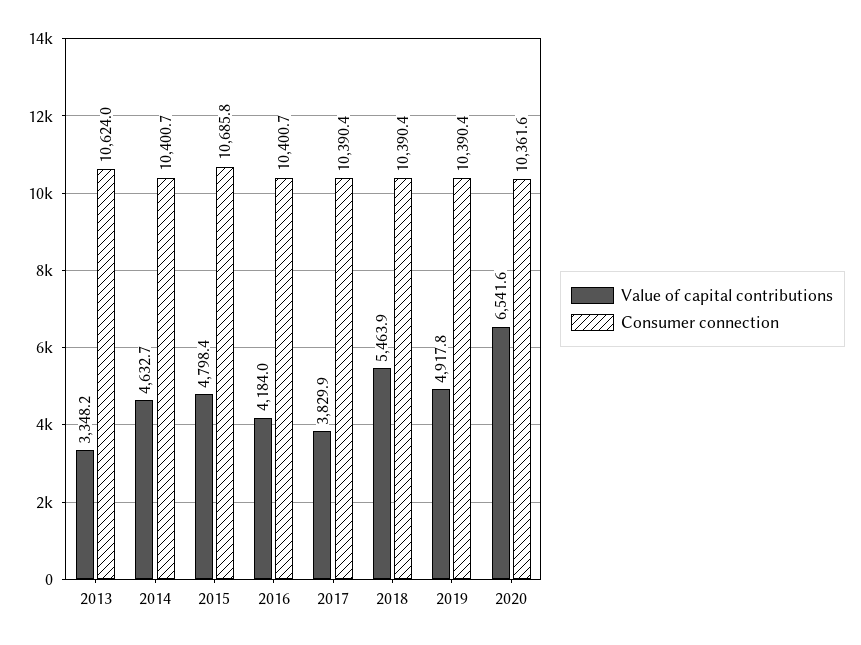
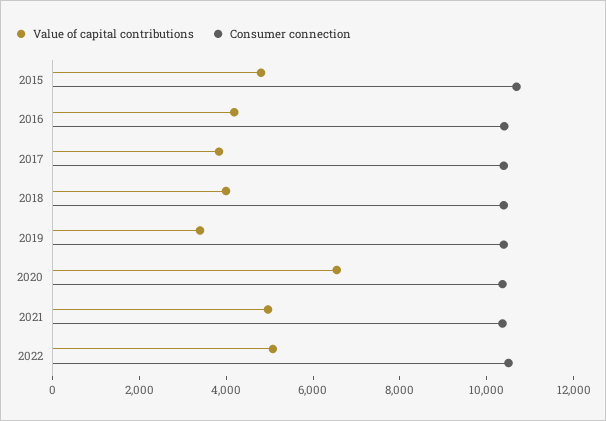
Value of capital contributions, 2013: 3348.2 -> none
Consumer connection, 2013: 10624 -> none
Value of capital contributions, 2014: 4632.7 -> none
Consumer connection, 2014: 10400.7 -> none
Value of capital contributions, 2018: 5463.9 -> 4000
Value of capital contributions, 2019: 4917.8 -> 3500
Value of capital contributions, 2021: none -> 5000
Consumer connection, 2021: none -> 10500
Value of capital contributions, 2022: none -> 5000
Consumer connection, 2022: none -> 10500

